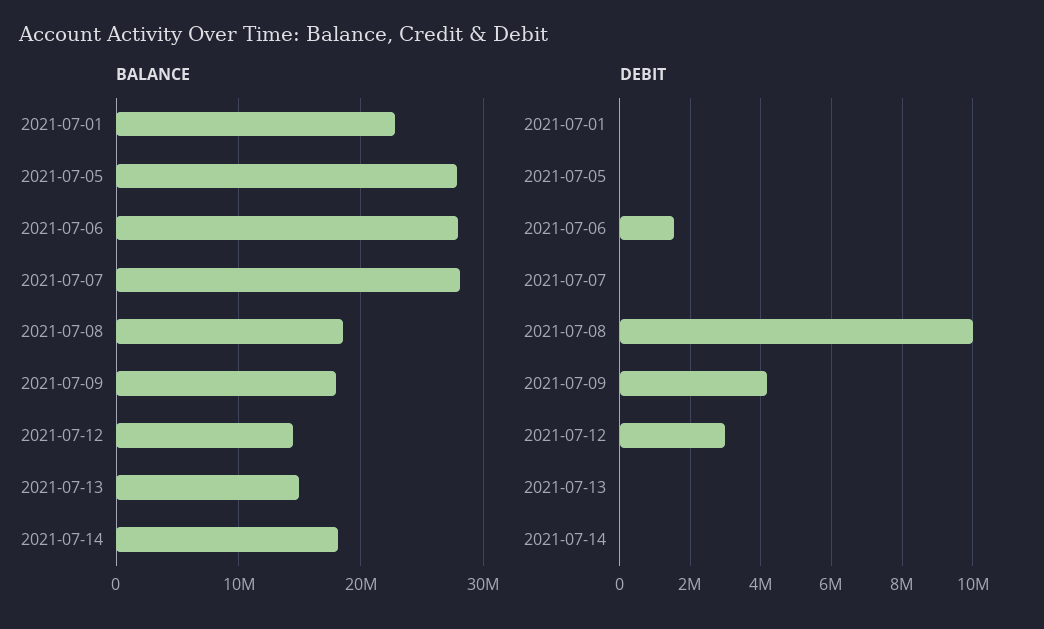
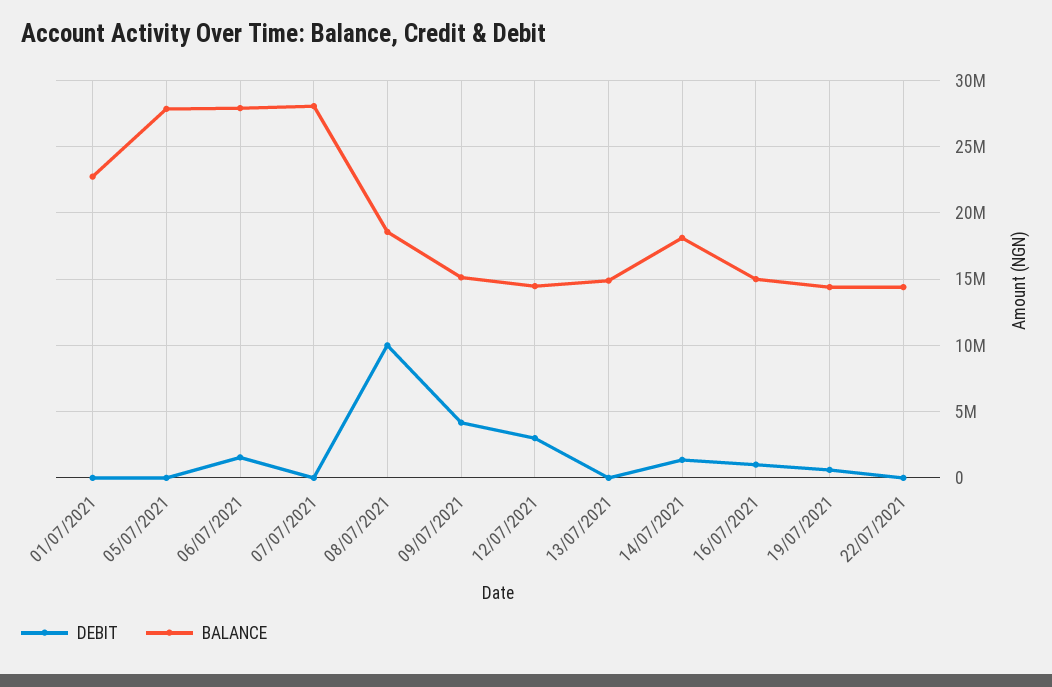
BALANCE, 2021-07-09: 18000000 -> 15000000
DEBIT, 2021-07-14: 0 -> 1500000
DEBIT, 16/07/2021: none -> 1000000
BALANCE, 16/07/2021: none -> 15000000
DEBIT, 19/07/2021: none -> 500000
BALANCE, 19/07/2021: none -> 14500000
DEBIT, 22/07/2021: none -> 0
BALANCE, 22/07/2021: none -> 14500000

